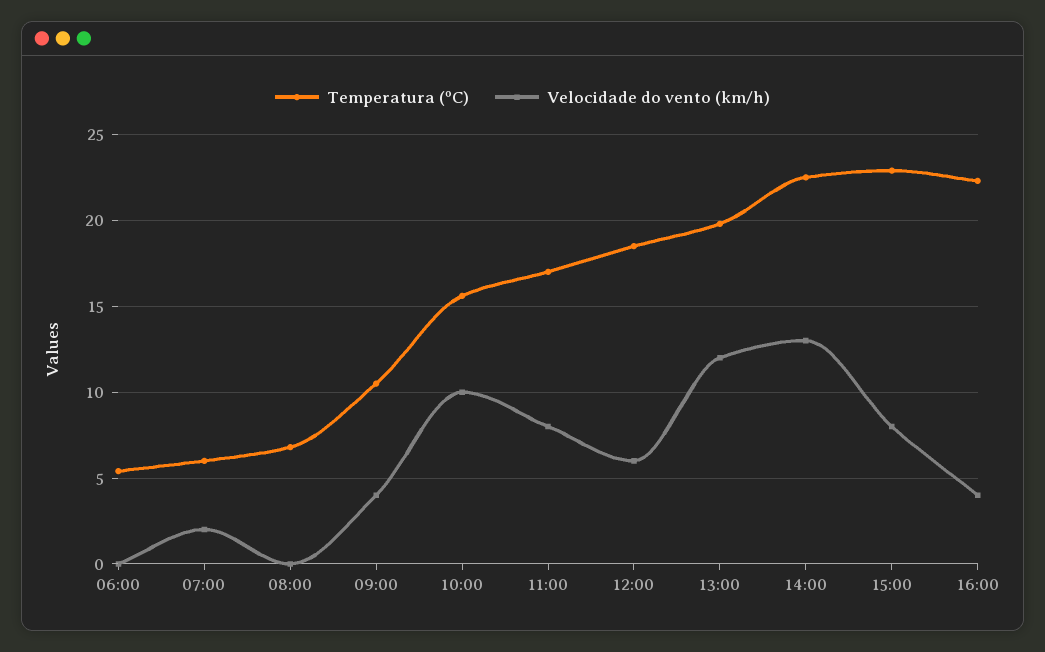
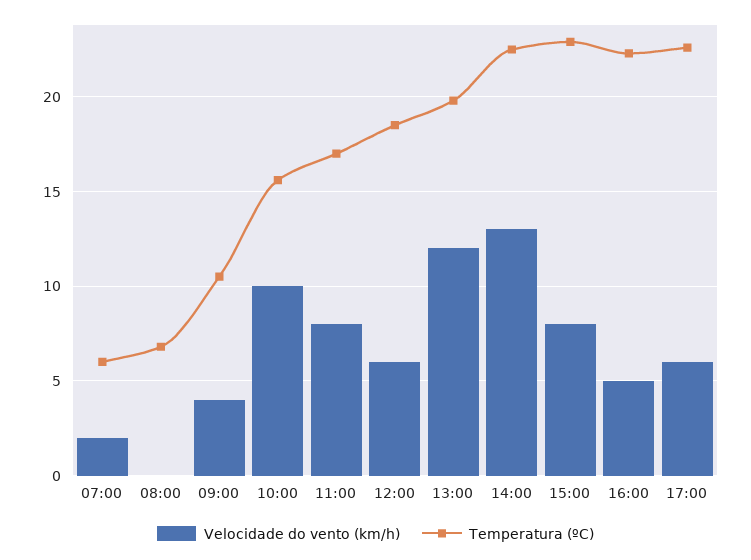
Temperatura (ºC), 06:00: 5.5 -> none
Velocidade do vento (km/h), 06:00: 0 -> none
Velocidade do vento (km/h), 16:00: 4 -> 5
Velocidade do vento (km/h), 17:00: none -> 6
Temperatura (ºC), 17:00: none -> 22.5

